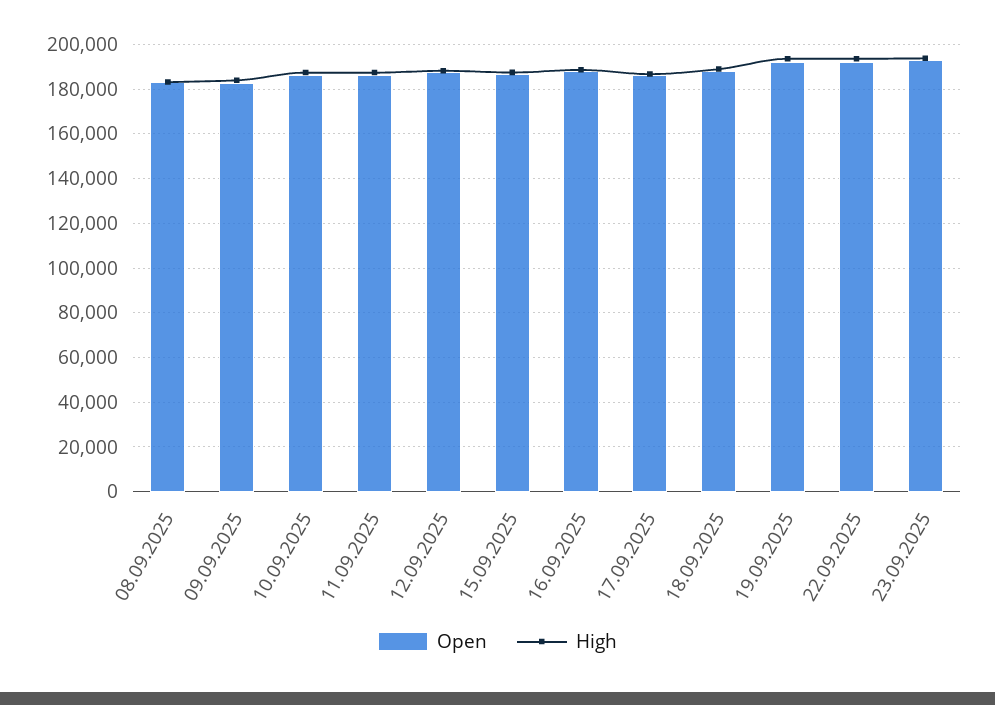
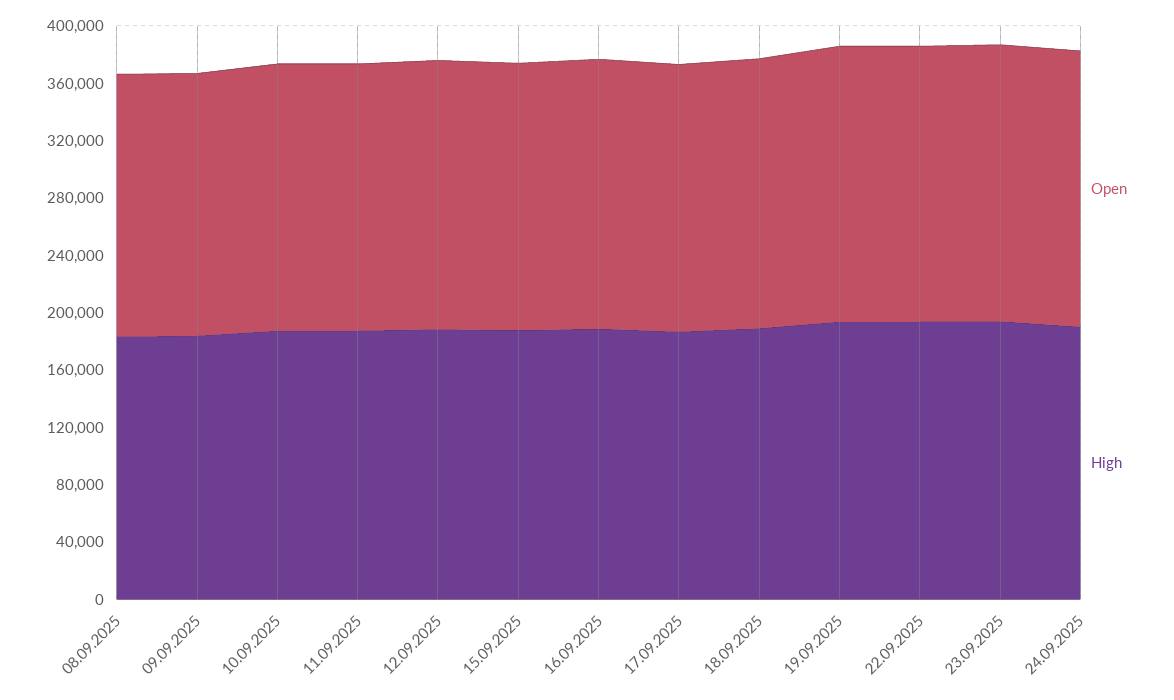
Open, 24.09.2025: none -> 190000
High, 24.09.2025: none -> 190000

